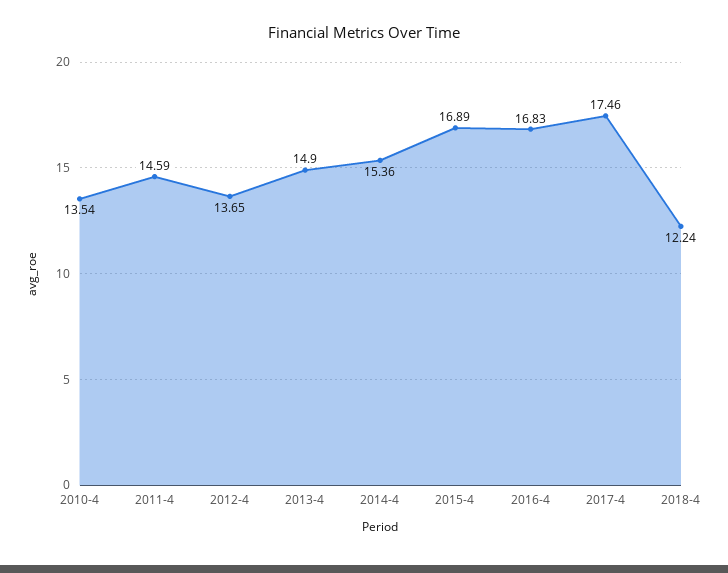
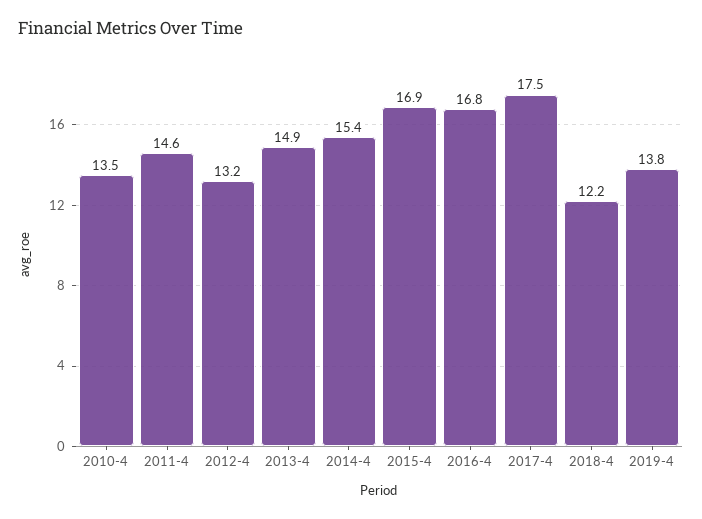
2012-4: 13.65 -> 13.2
2019-4: none -> 13.8

